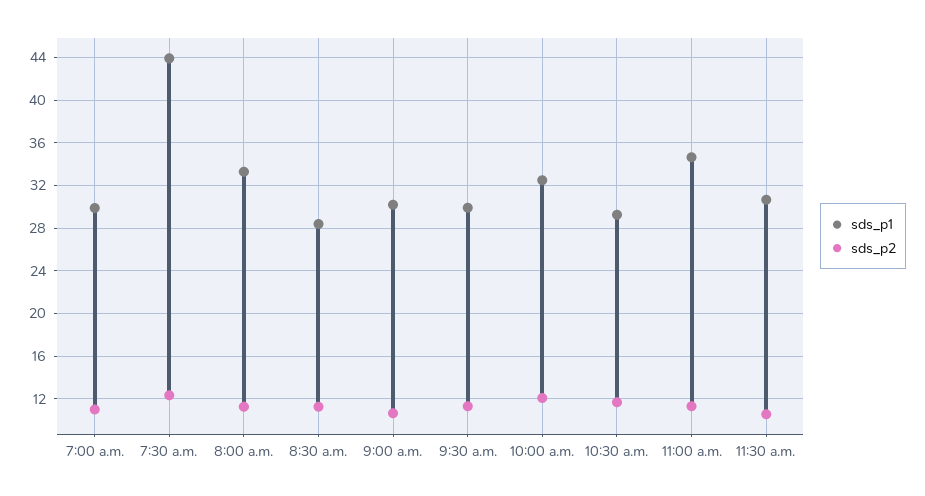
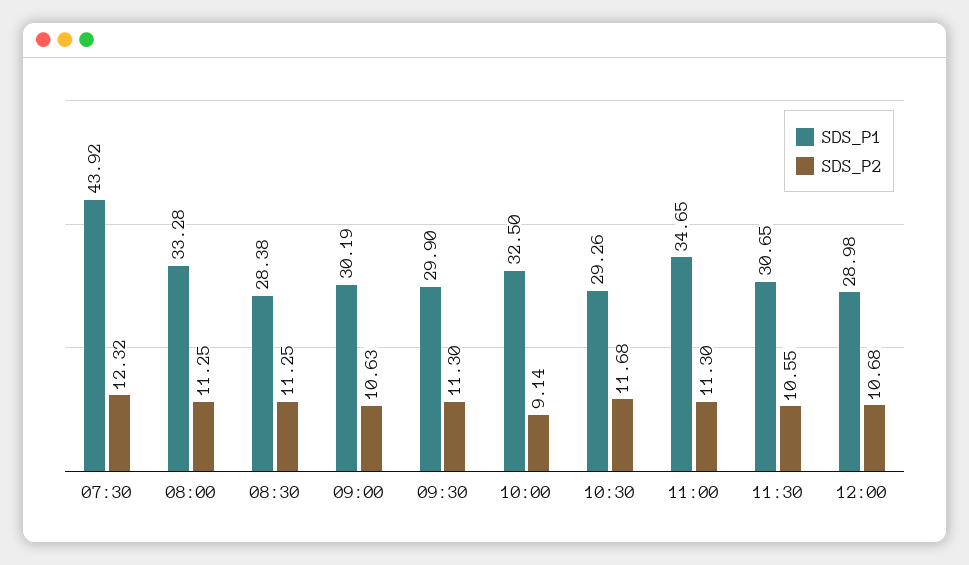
sds_p1, 7:00 a.m.: 30 -> none
sds_p2, 7:00 a.m.: 11 -> none
sds_p2, 10:00 a.m.: 12 -> 9.14
sds_p1, 12:00: none -> 28.98
sds_p2, 12:00: none -> 10.68

